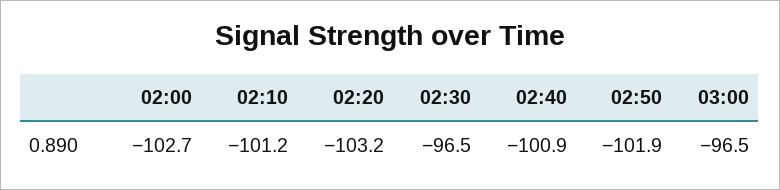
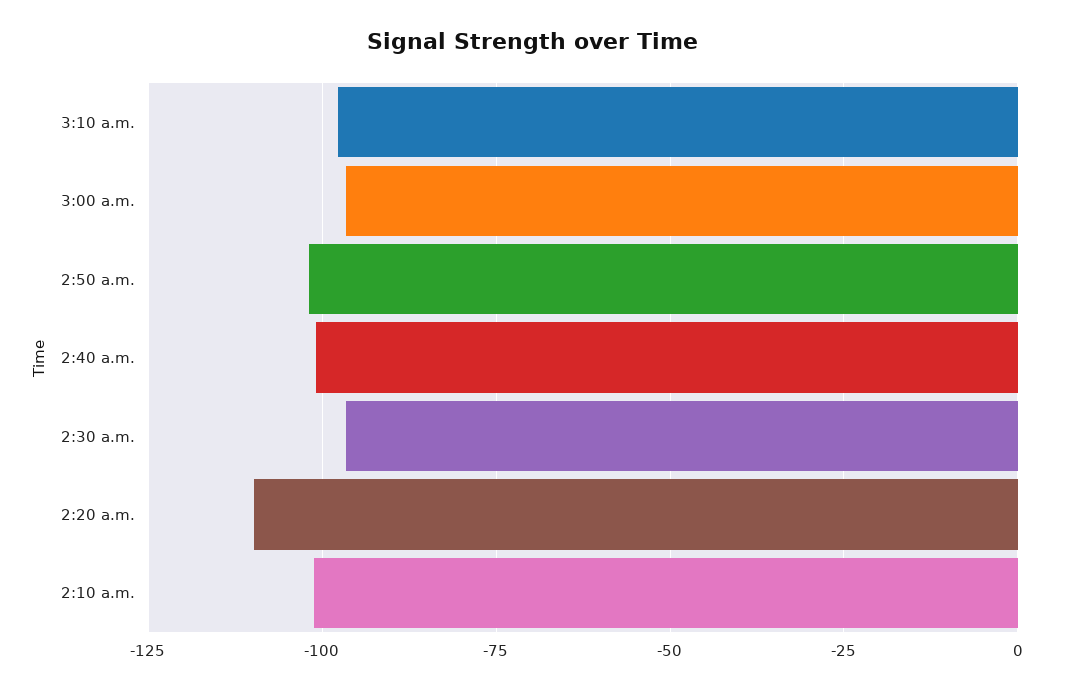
02:00: -102.7 -> none
02:20: -103.2 -> -110
3:10 a.m.: none -> -97.5

